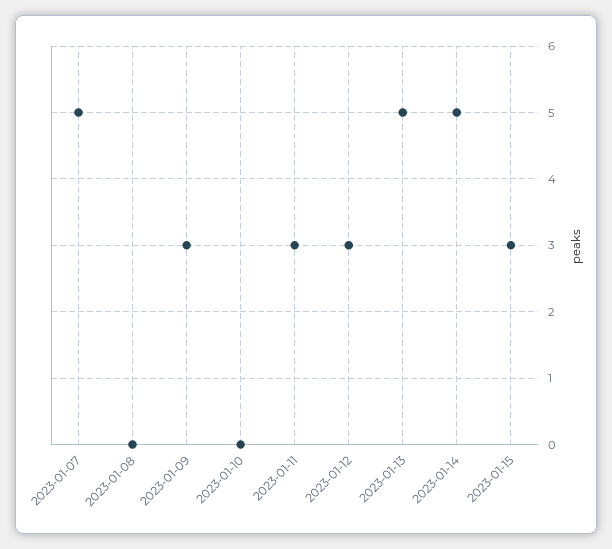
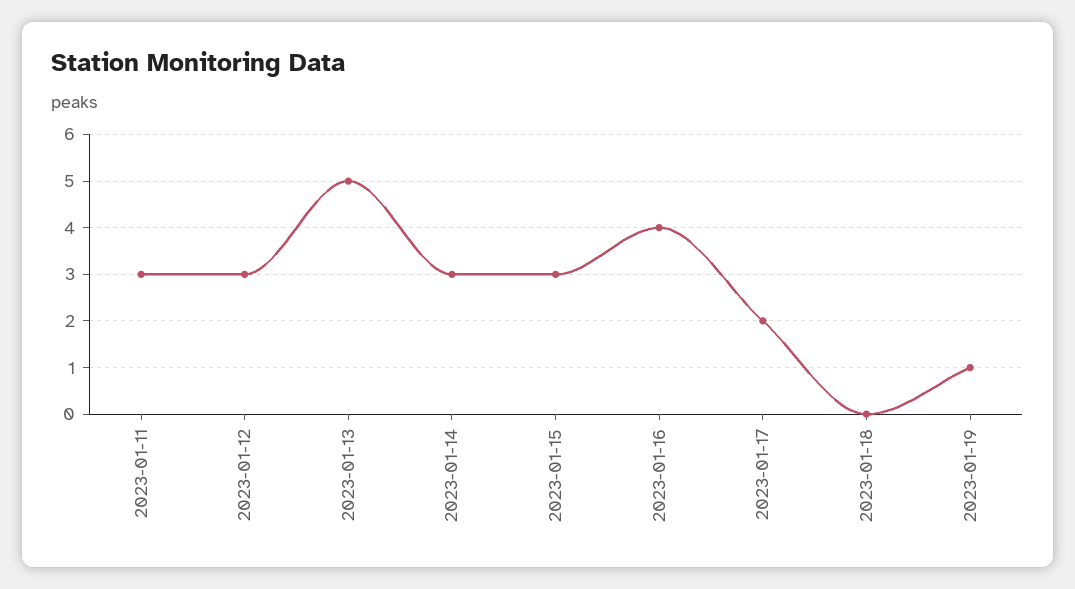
2023-01-07: 5 -> none
2023-01-08: 0 -> none
2023-01-09: 3 -> none
2023-01-10: 0 -> none
2023-01-14: 5 -> 3
2023-01-16: none -> 4
2023-01-17: none -> 2
2023-01-18: none -> 0
2023-01-19: none -> 1

